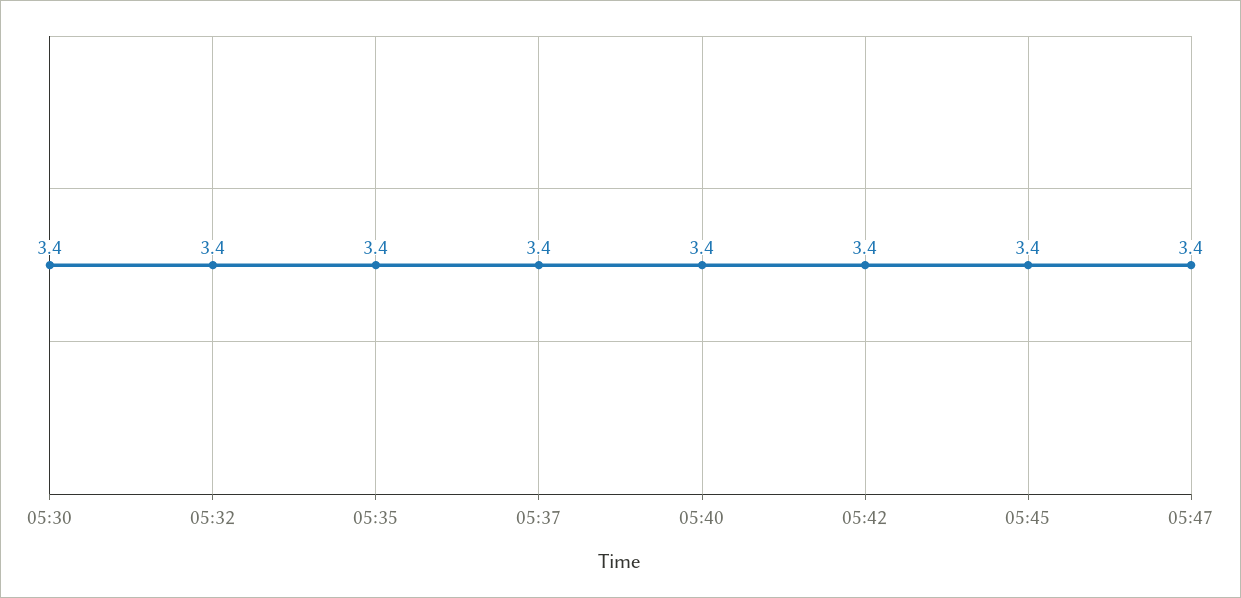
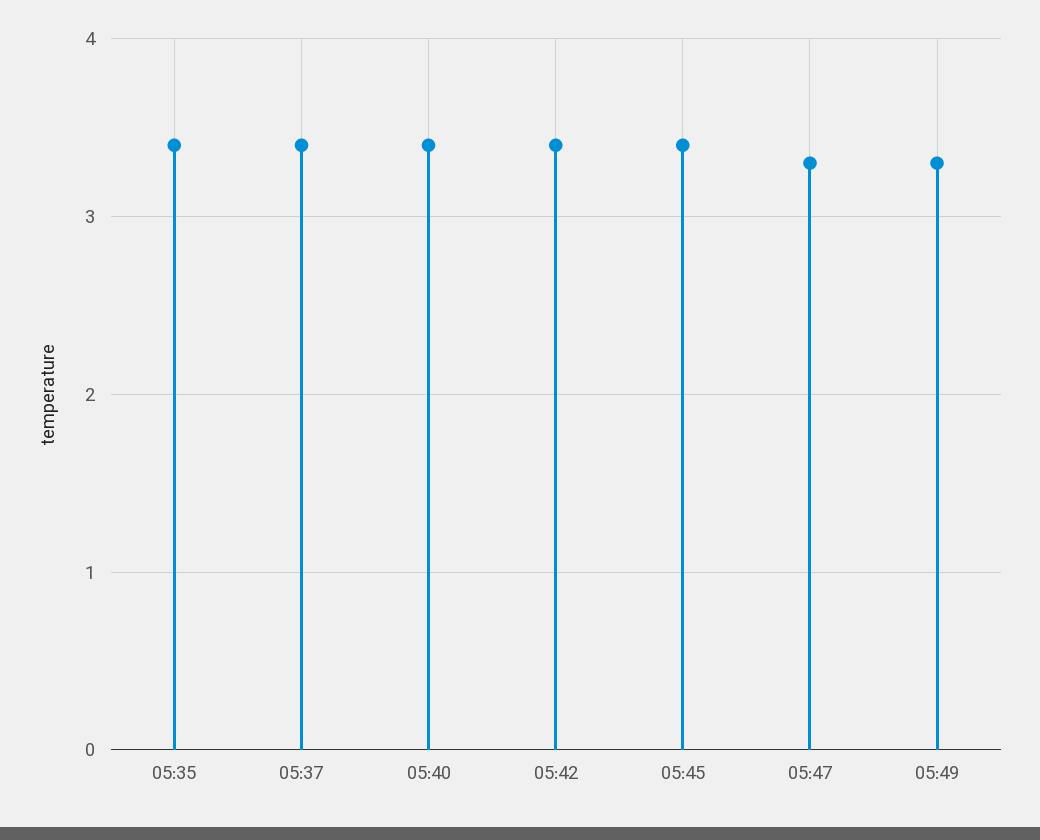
05:30: 3.4 -> none
05:32: 3.4 -> none
05:47: 3.4 -> 3.3
05:49: none -> 3.3

